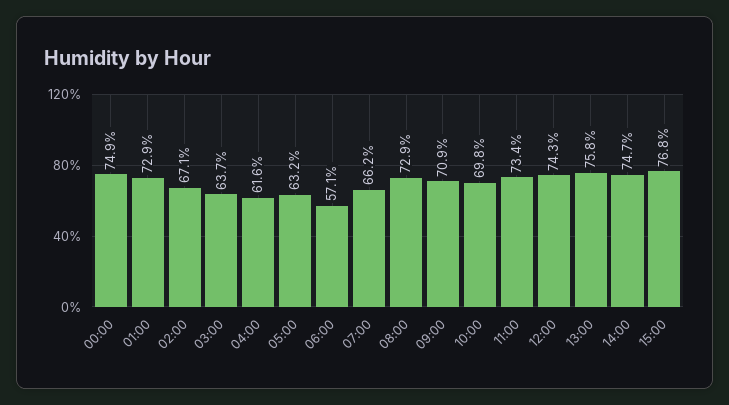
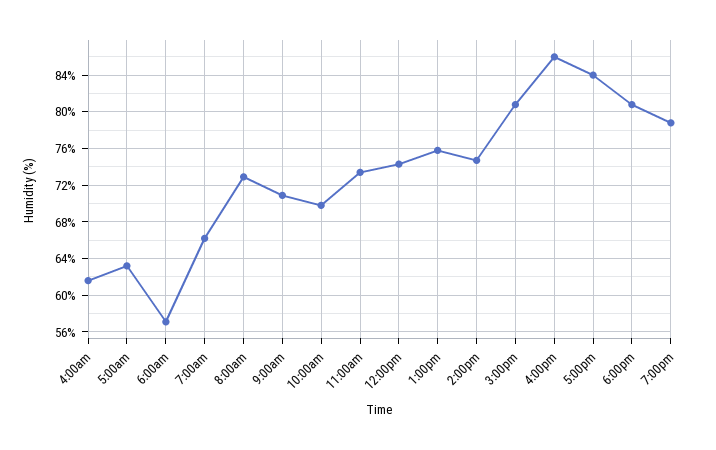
00:00: 74.9 -> none
01:00: 72.9 -> none
02:00: 67.1 -> none
03:00: 63.7 -> none
15:00: 76.8 -> 81
4:00pm: none -> 86
5:00pm: none -> 84
6:00pm: none -> 81
7:00pm: none -> 79

